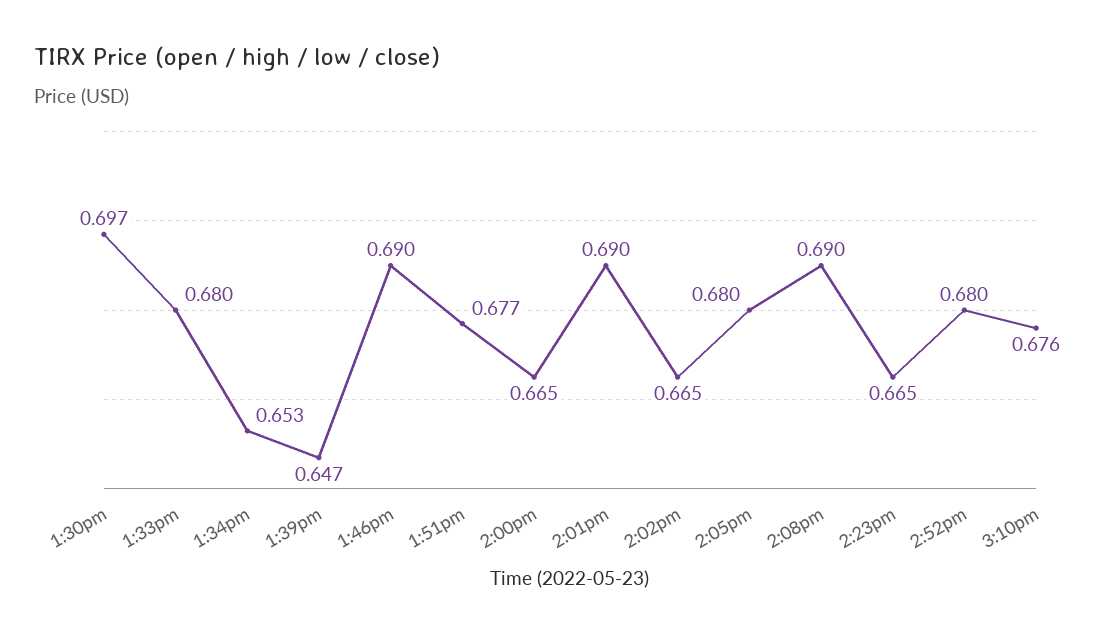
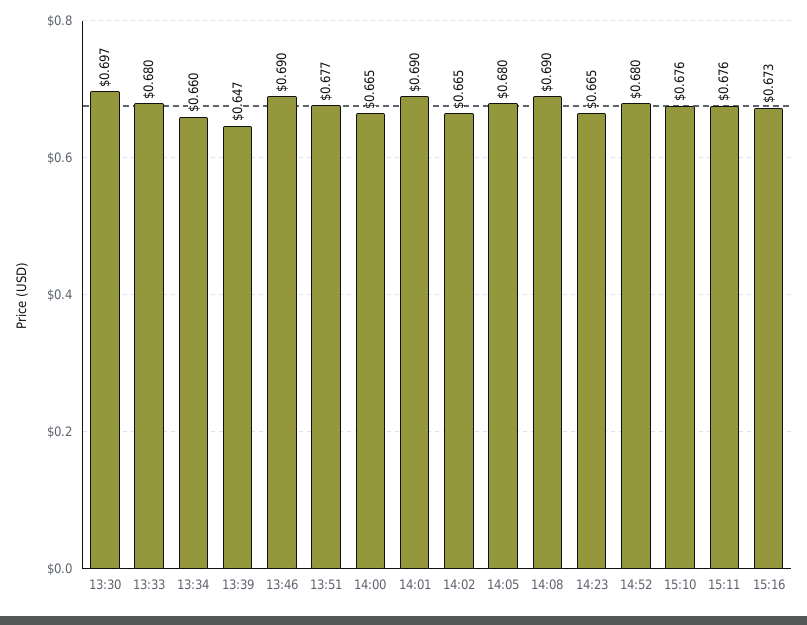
1:34pm: 0.653 -> 0.66
15:11: none -> 0.676
15:16: none -> 0.673

